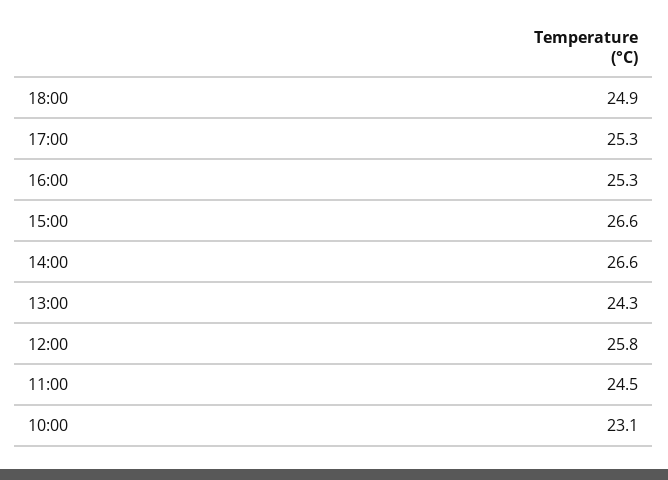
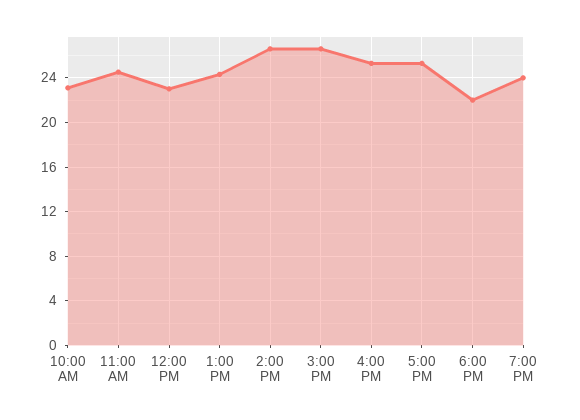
18:00: 24.9 -> 22
12:00: 25.8 -> 23
7:00 PM: none -> 24

